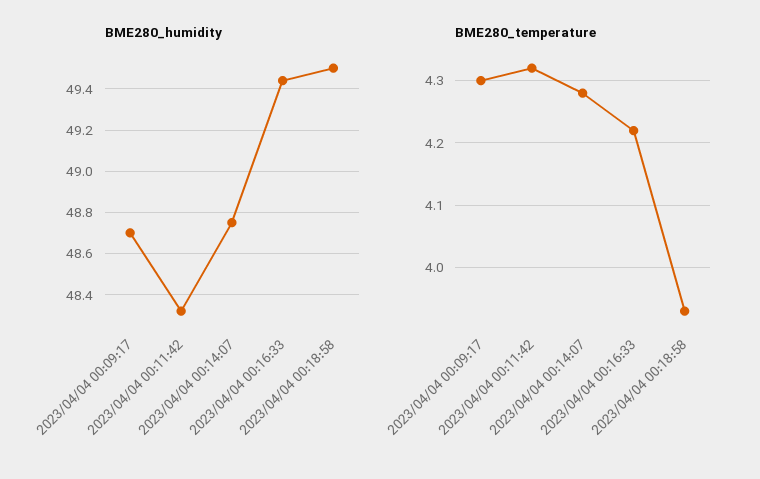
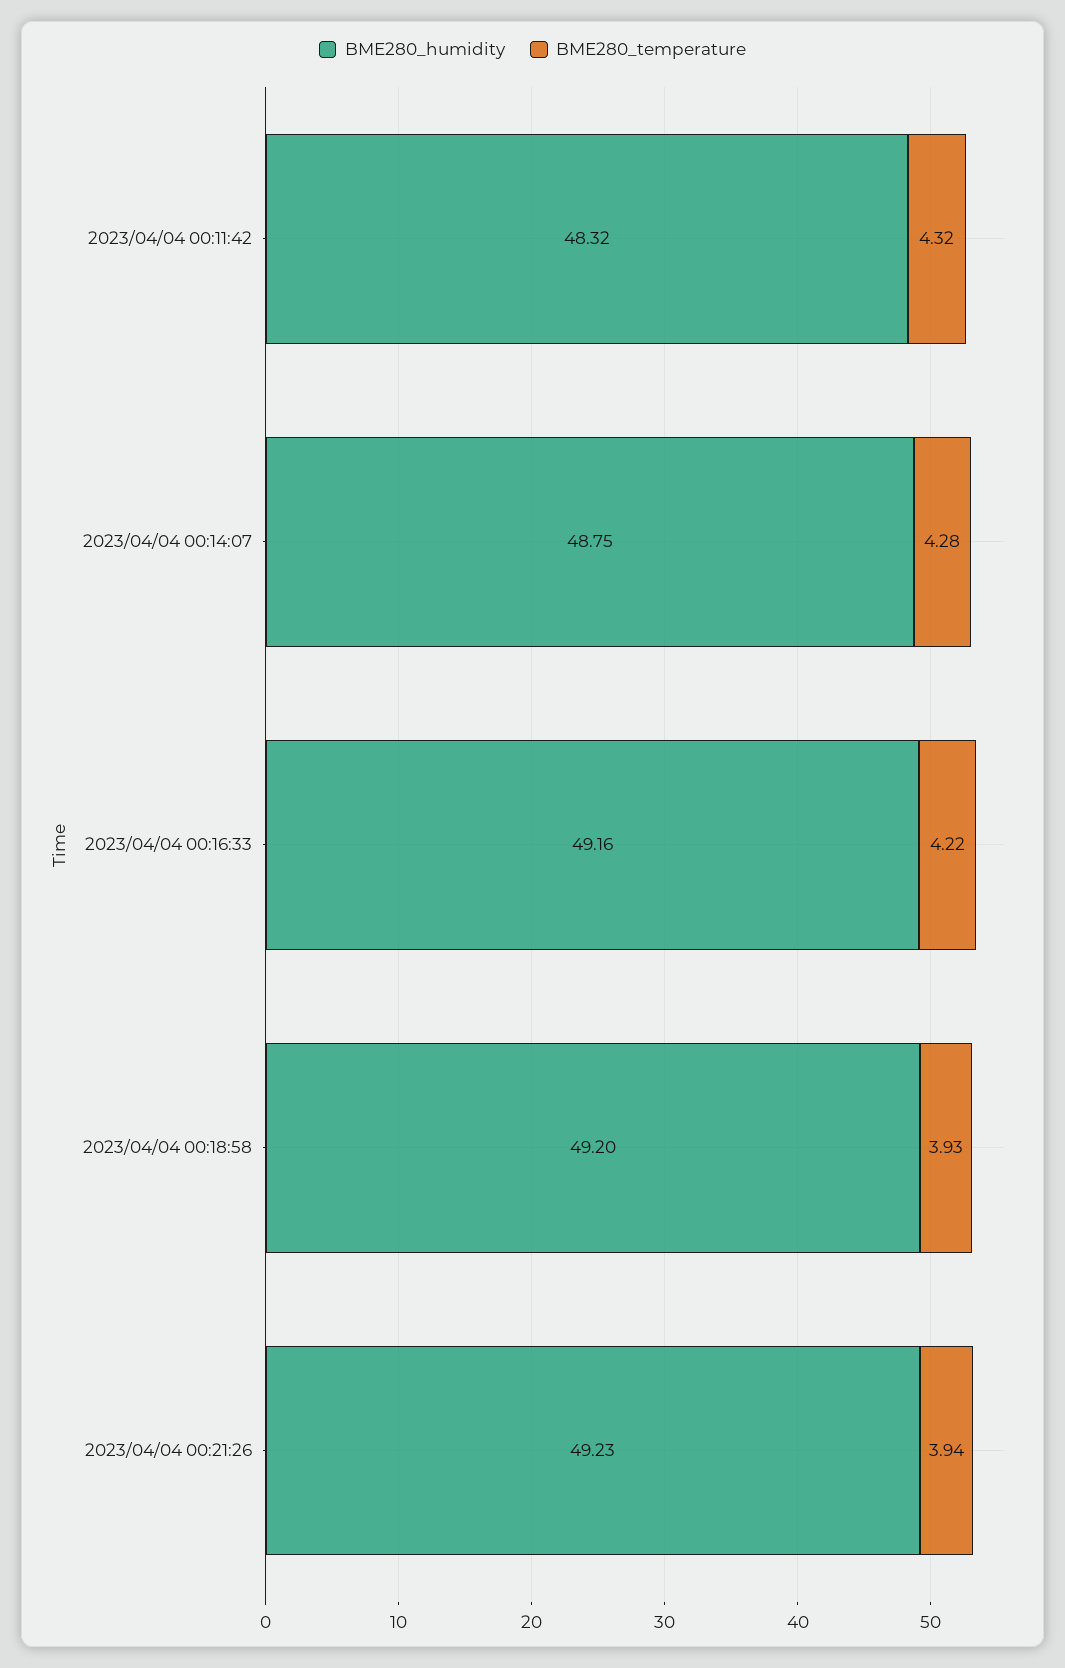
BME280_humidity, 2023/04/04 00:09:17: 48.7 -> none
BME280_humidity, 2023/04/04 00:16:33: 49.45 -> 49.16
BME280_humidity, 2023/04/04 00:18:58: 49.5 -> 49.2
BME280_temperature, 2023/04/04 00:09:17: 4.3 -> none
BME280_humidity, 2023/04/04 00:21:26: none -> 49.23
BME280_temperature, 2023/04/04 00:21:26: none -> 3.94

